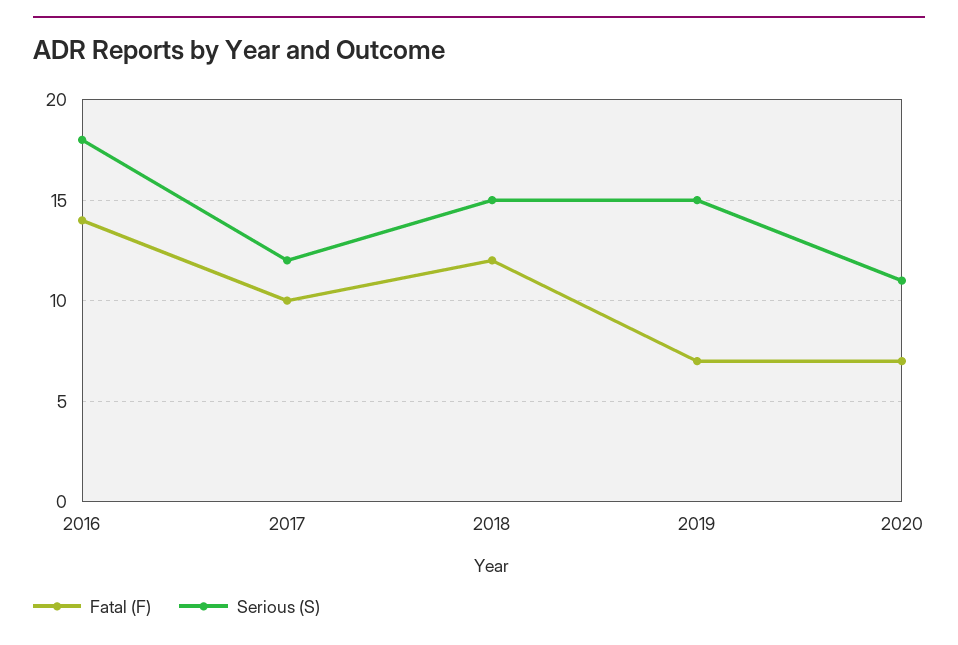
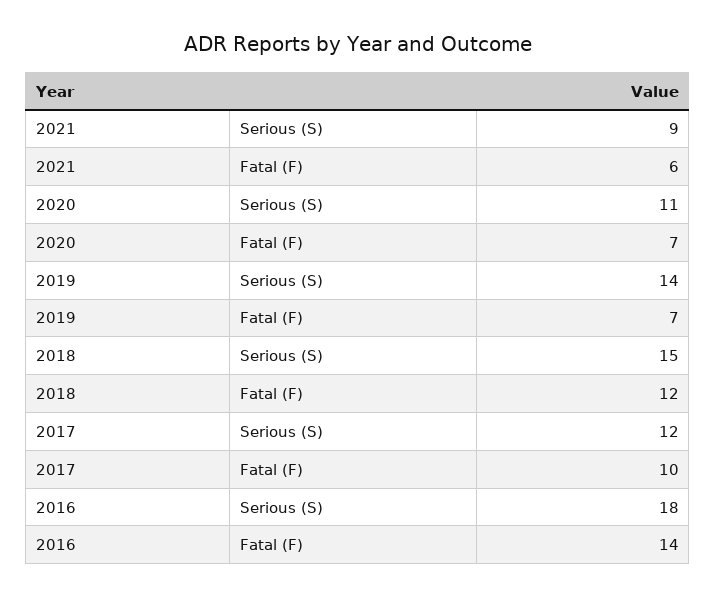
Serious (S), 2019: 15 -> 14
Serious (S), 2021: none -> 9
Fatal (F), 2021: none -> 6

